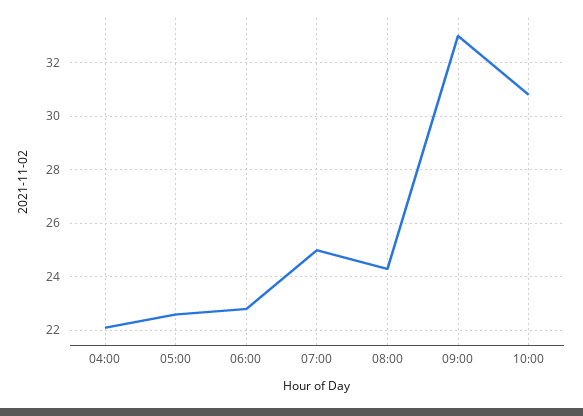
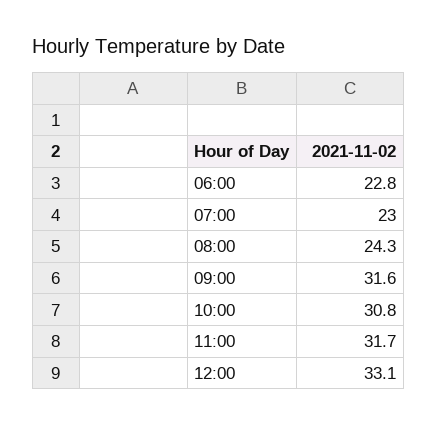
04:00: 22 -> none
05:00: 22.5 -> none
07:00: 25 -> 23
09:00: 33 -> 31.6
11:00: none -> 31.7
12:00: none -> 33.1

